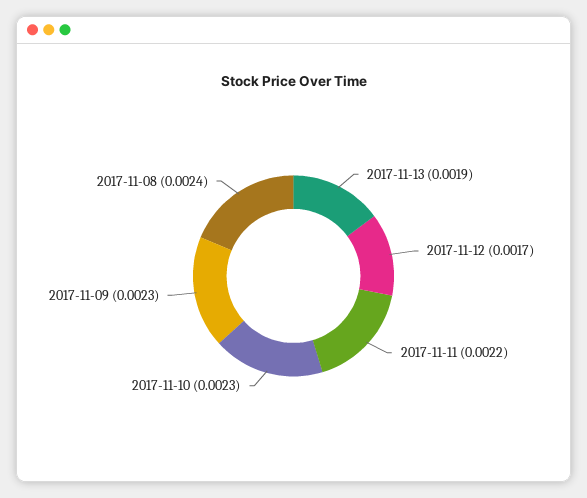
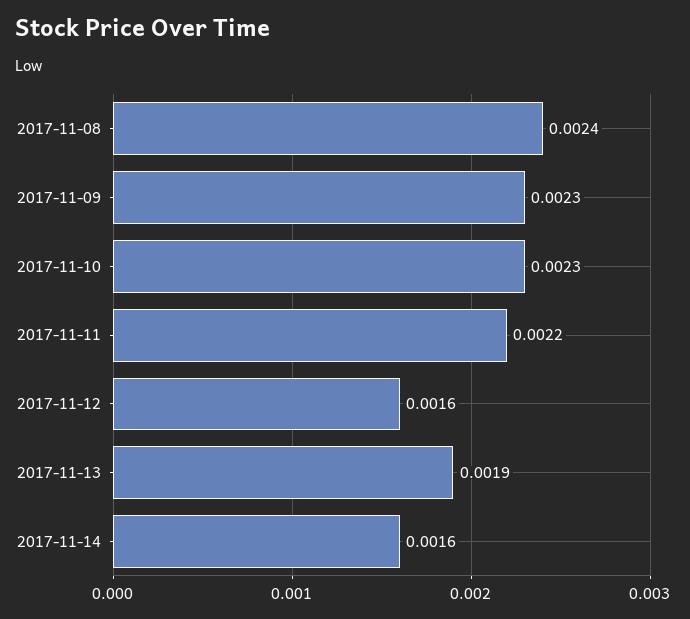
2017-11-12: 0.0017 -> 0.0016
2017-11-14: none -> 0.0016

